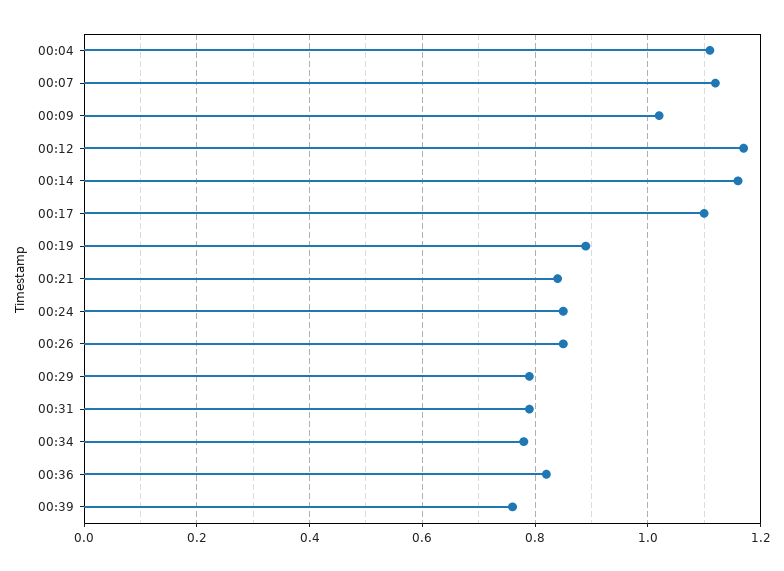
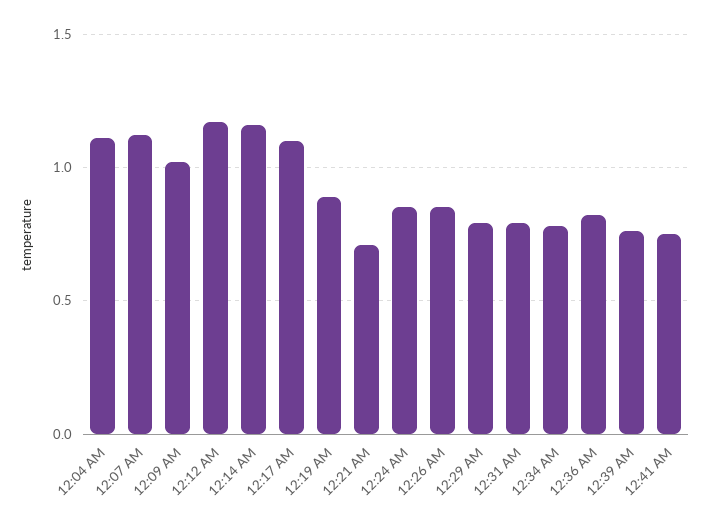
00:21: 0.85 -> 0.7
12:41 AM: none -> 0.75

